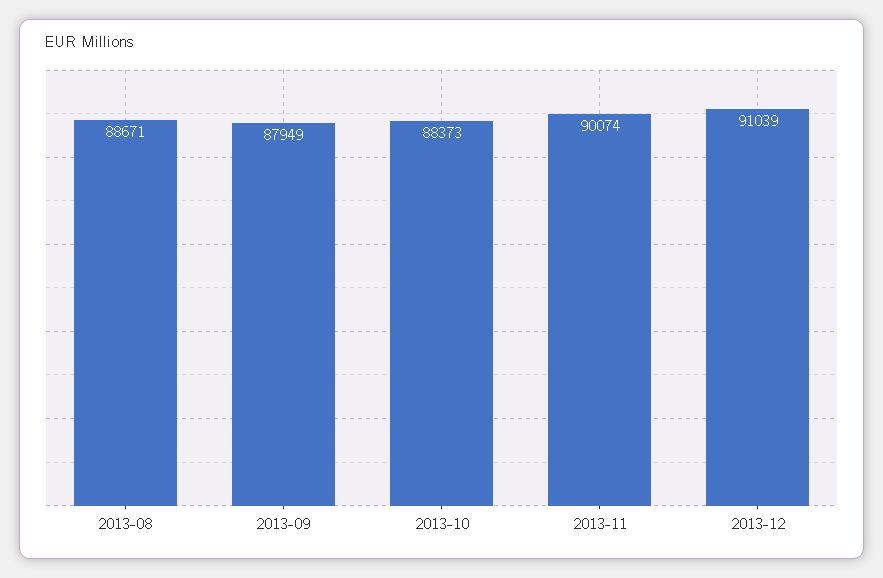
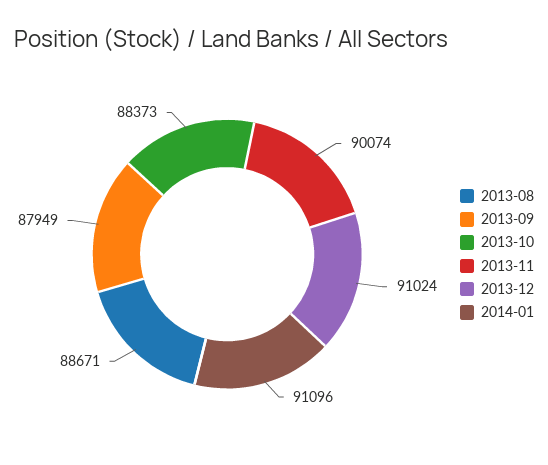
2013-12: 91039 -> 91024
2014-01: none -> 91096

